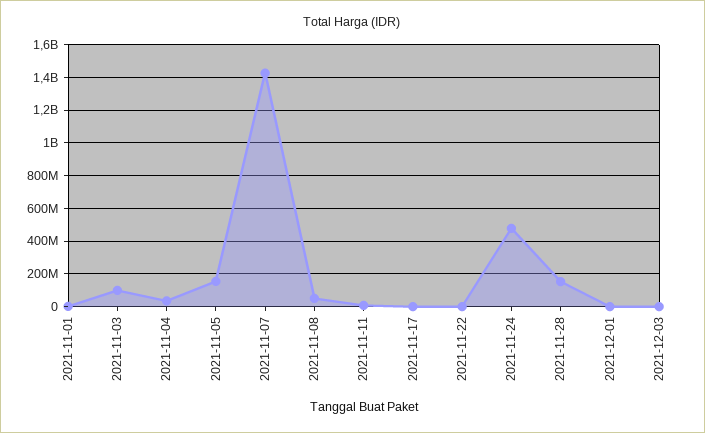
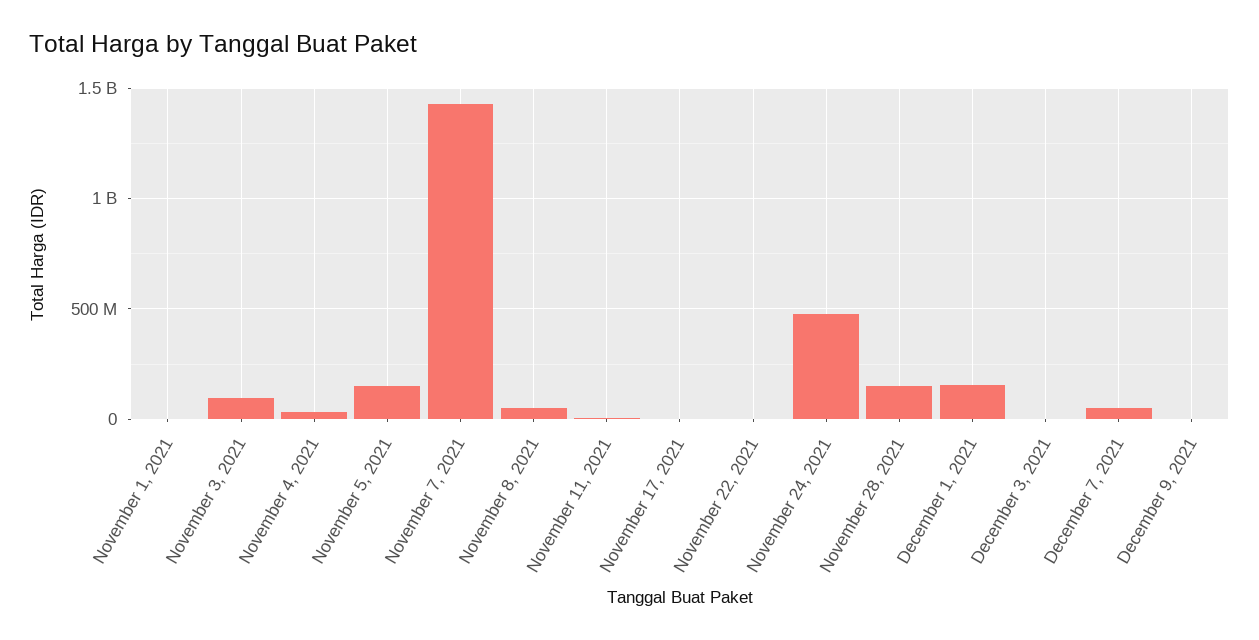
2021-12-01: 0 -> 150000000
December 7, 2021: none -> 50000000
December 9, 2021: none -> 0

